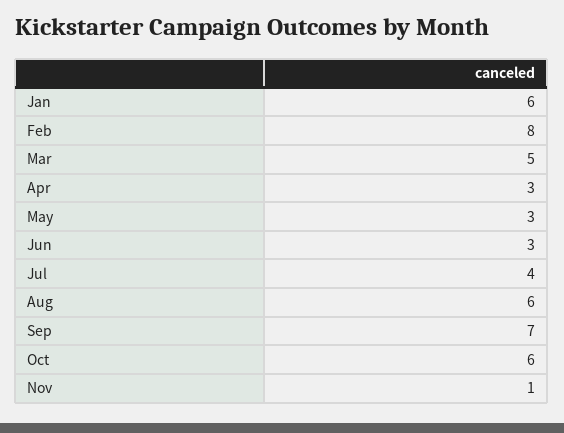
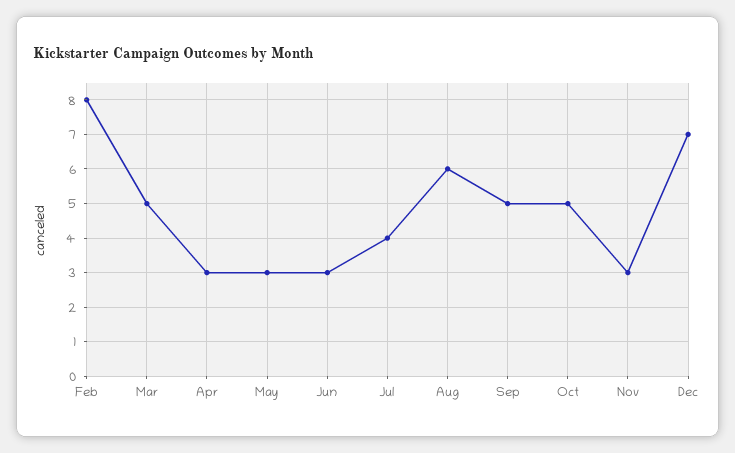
Jan: 6 -> none
Sep: 7 -> 5
Oct: 6 -> 5
Nov: 1 -> 3
Dec: none -> 7

